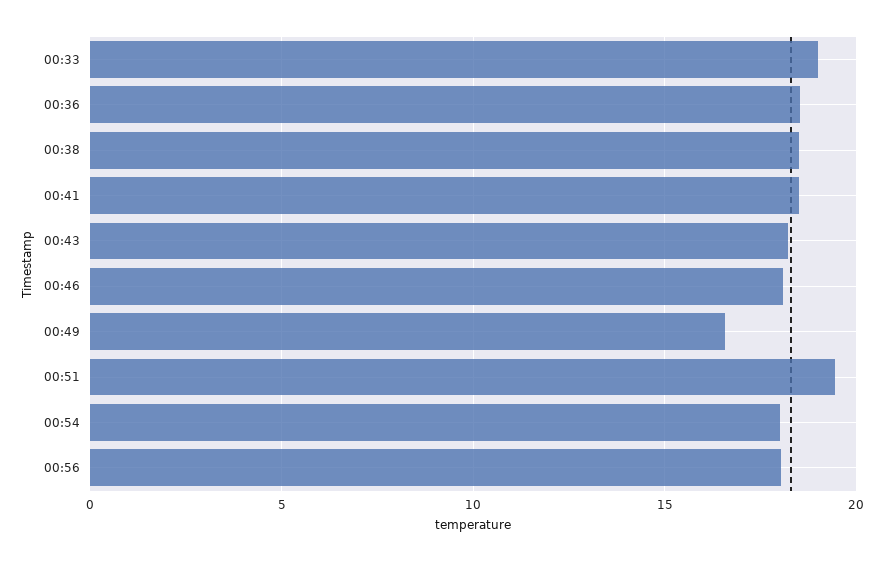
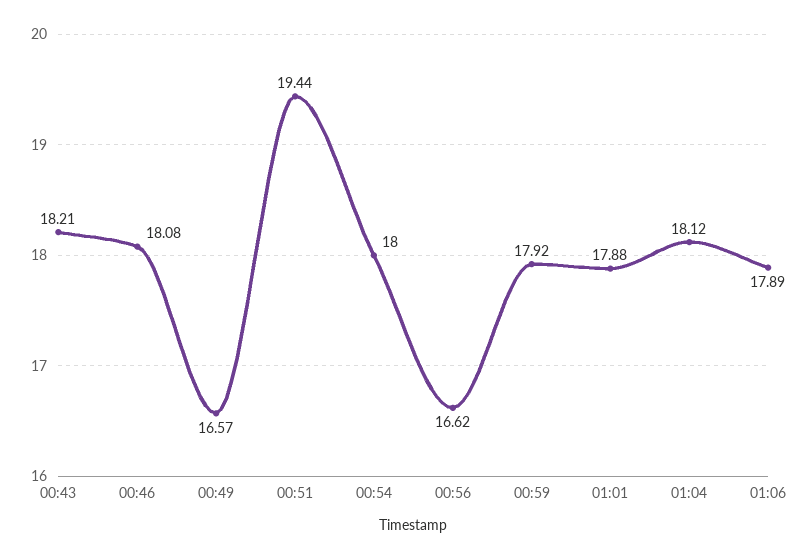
00:33: 19 -> none
00:36: 18.5 -> none
00:38: 18.5 -> none
00:41: 18.5 -> none
00:56: 18 -> 16.62
00:59: none -> 17.92
01:01: none -> 17.88
01:04: none -> 18.12
01:06: none -> 17.89

